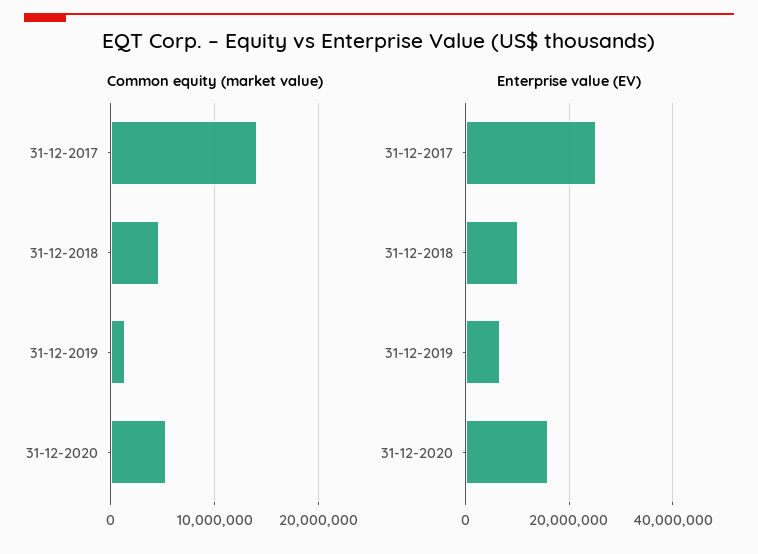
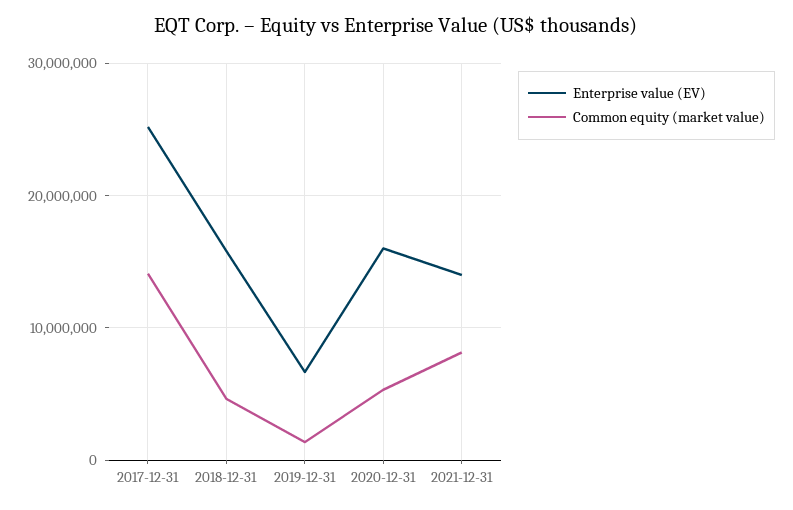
Enterprise value (EV), 31-12-2018: 10000000 -> 16000000
Enterprise value (EV), 2021-12-31: none -> 14000000
Common equity (market value), 2021-12-31: none -> 8000000

